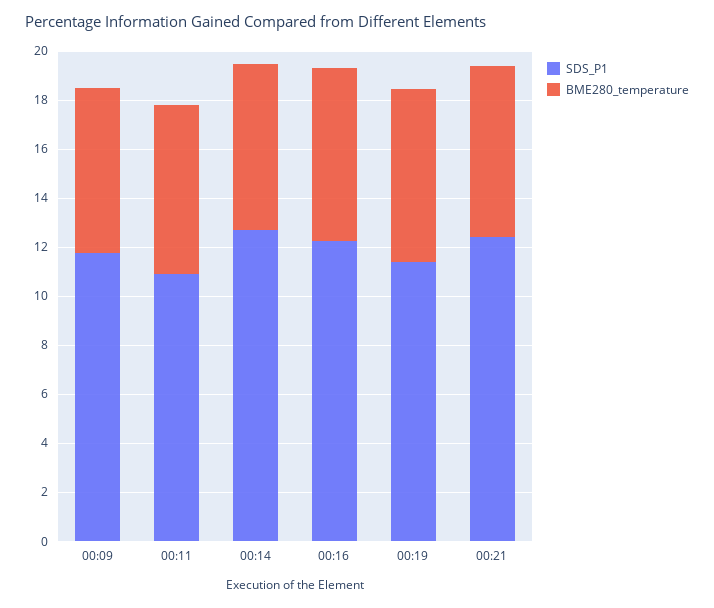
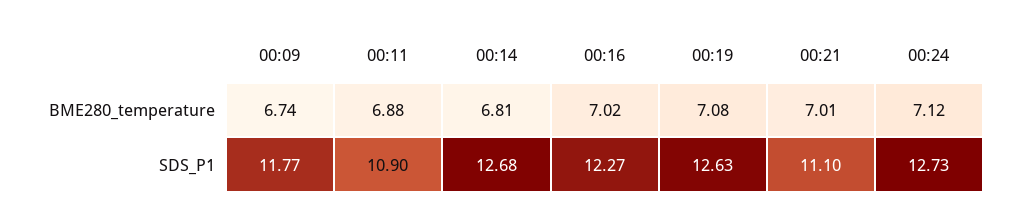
SDS_P1, 00:19: 11.5 -> 12.63
SDS_P1, 00:21: 12.5 -> 11.1
BME280_temperature, 00:24: none -> 7.12
SDS_P1, 00:24: none -> 12.73

